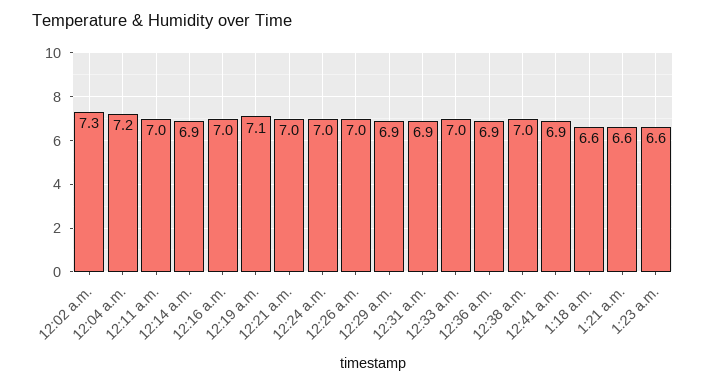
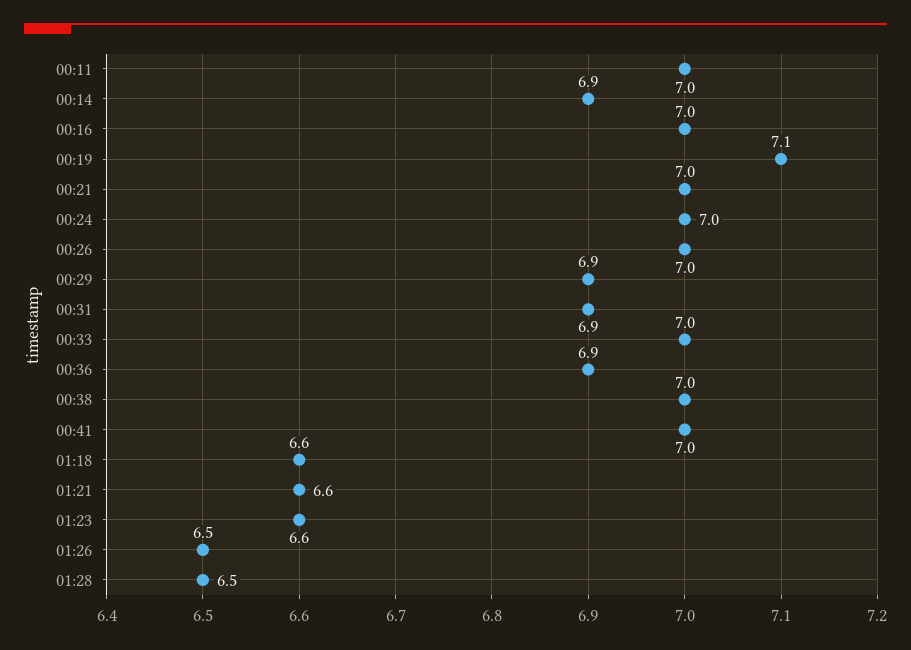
12:02 a.m.: 7.3 -> none
12:04 a.m.: 7.2 -> none
12:41 a.m.: 6.9 -> 7
01:26: none -> 6.5
01:28: none -> 6.5

